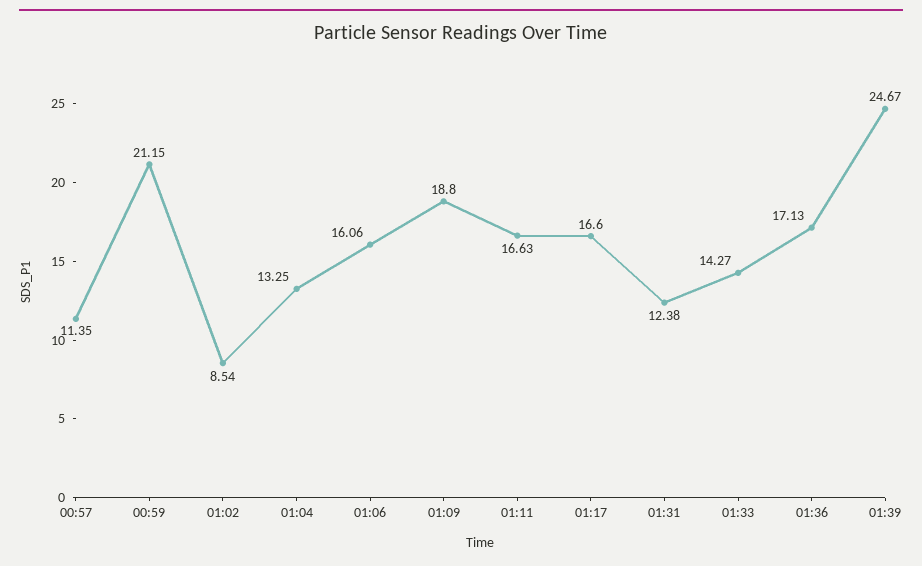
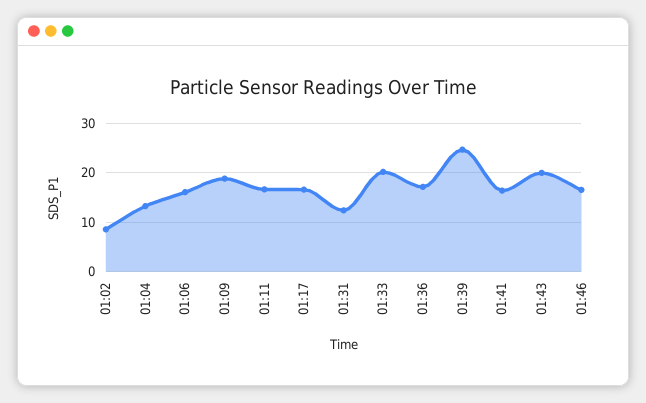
00:57: 11.35 -> none
00:59: 21.15 -> none
01:33: 14.27 -> 20
01:41: none -> 16
01:43: none -> 20
01:46: none -> 16

